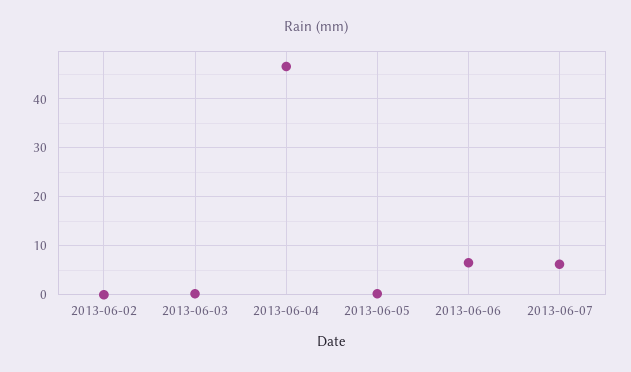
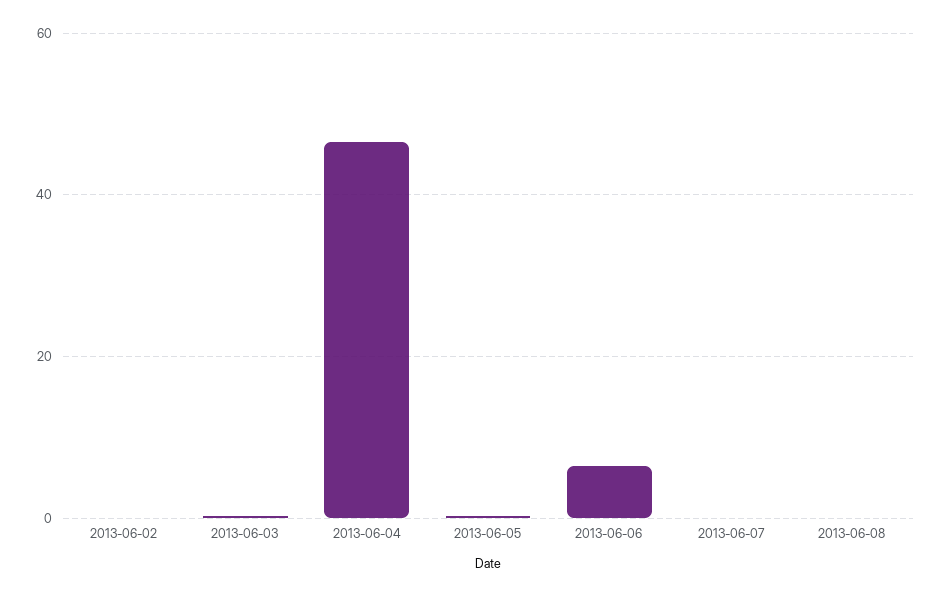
2013-06-07: 6 -> 0
2013-06-08: none -> 0

